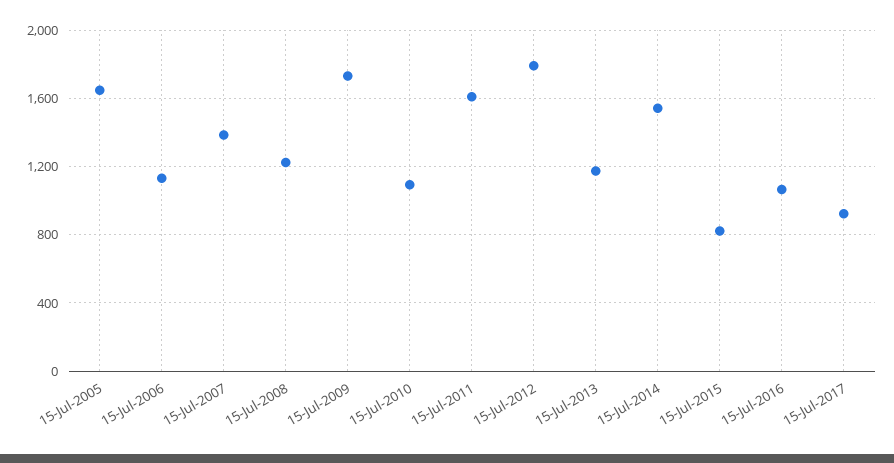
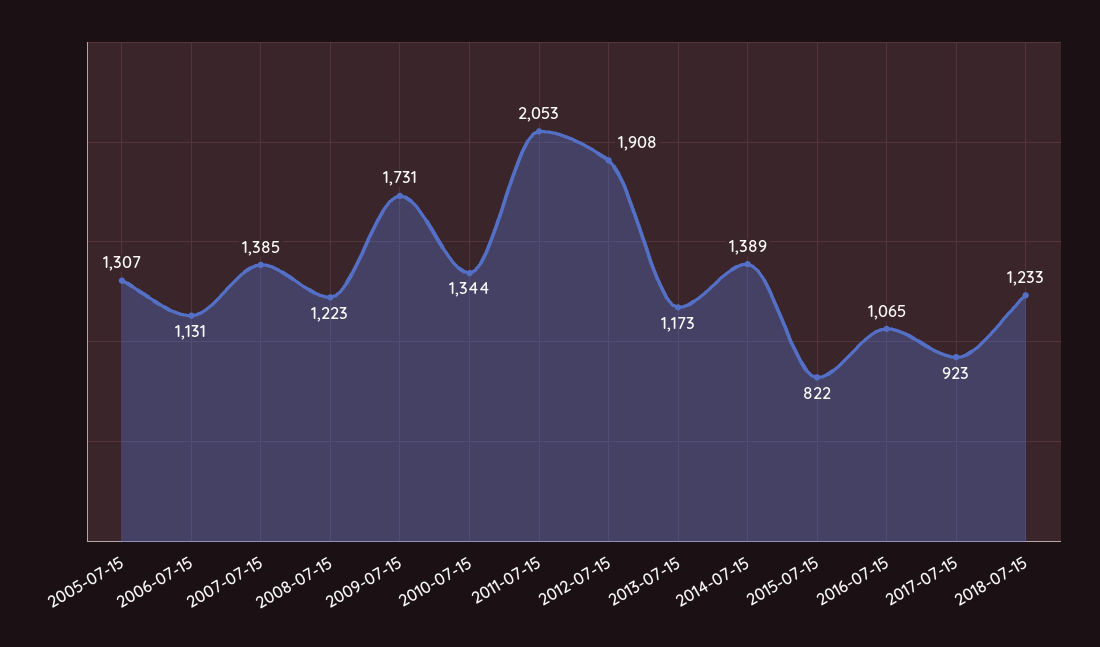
15-Jul-2005: 1650 -> 1307
15-Jul-2010: 1100 -> 1344
15-Jul-2011: 1600 -> 2053
15-Jul-2012: 1800 -> 1908
15-Jul-2014: 1550 -> 1389
2018-07-15: none -> 1233

